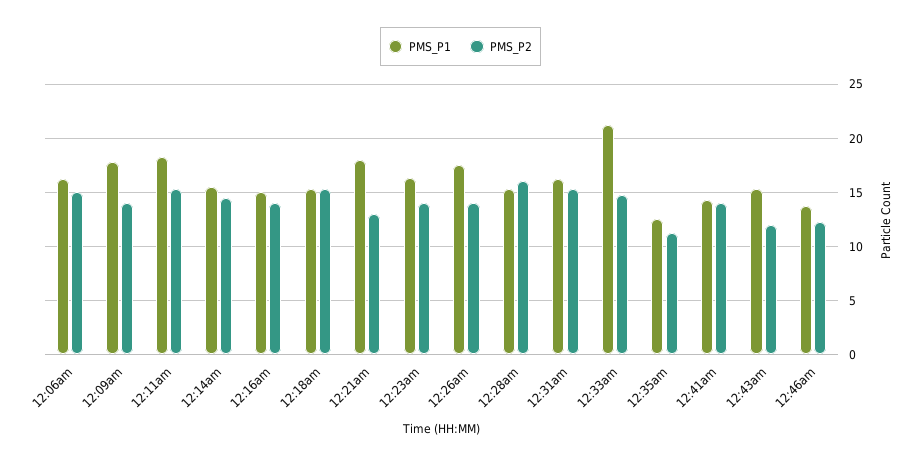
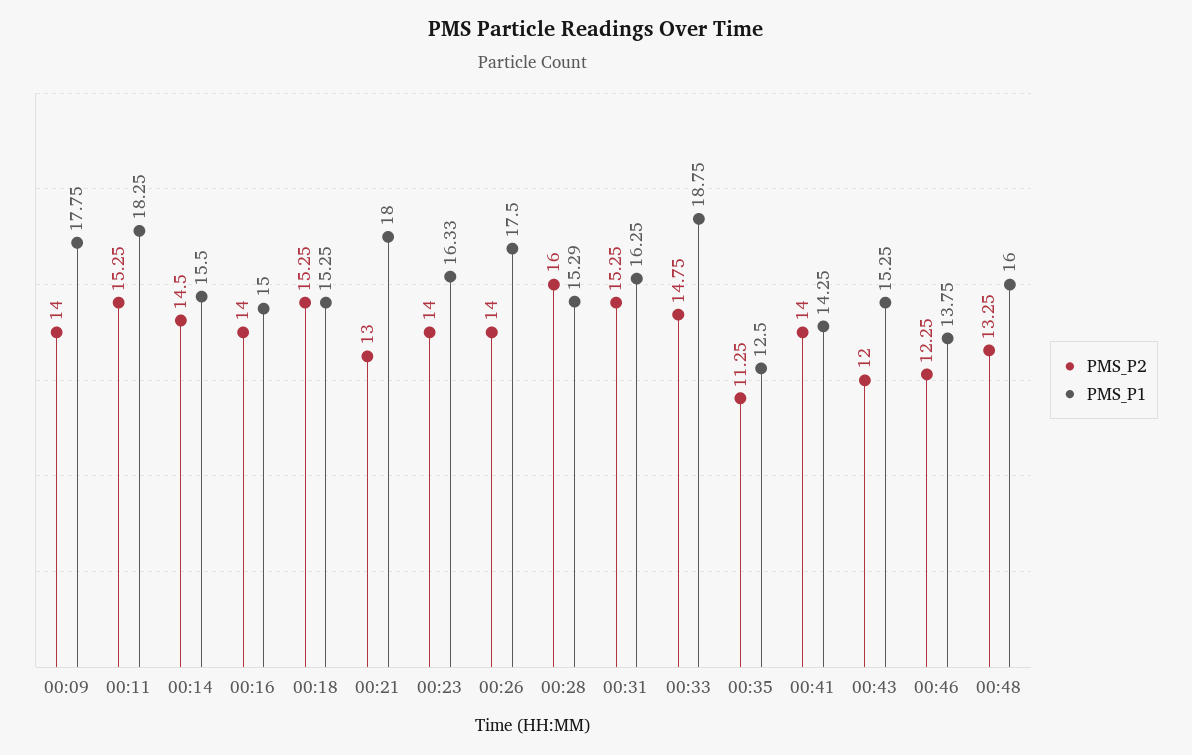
PMS_P1, 12:06am: 16 -> none
PMS_P2, 12:06am: 15 -> none
PMS_P1, 12:33am: 21 -> 18.75
PMS_P2, 00:48: none -> 13.25
PMS_P1, 00:48: none -> 16

